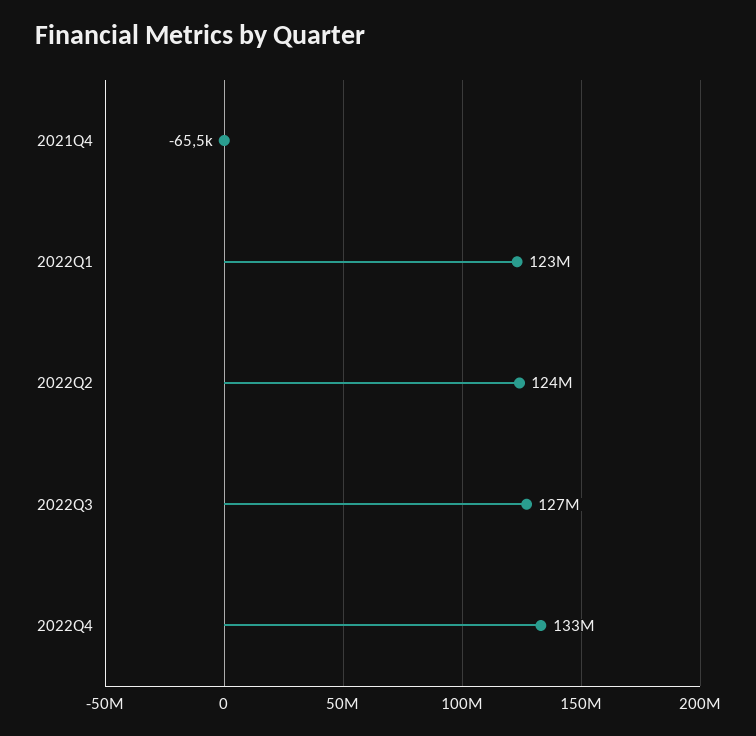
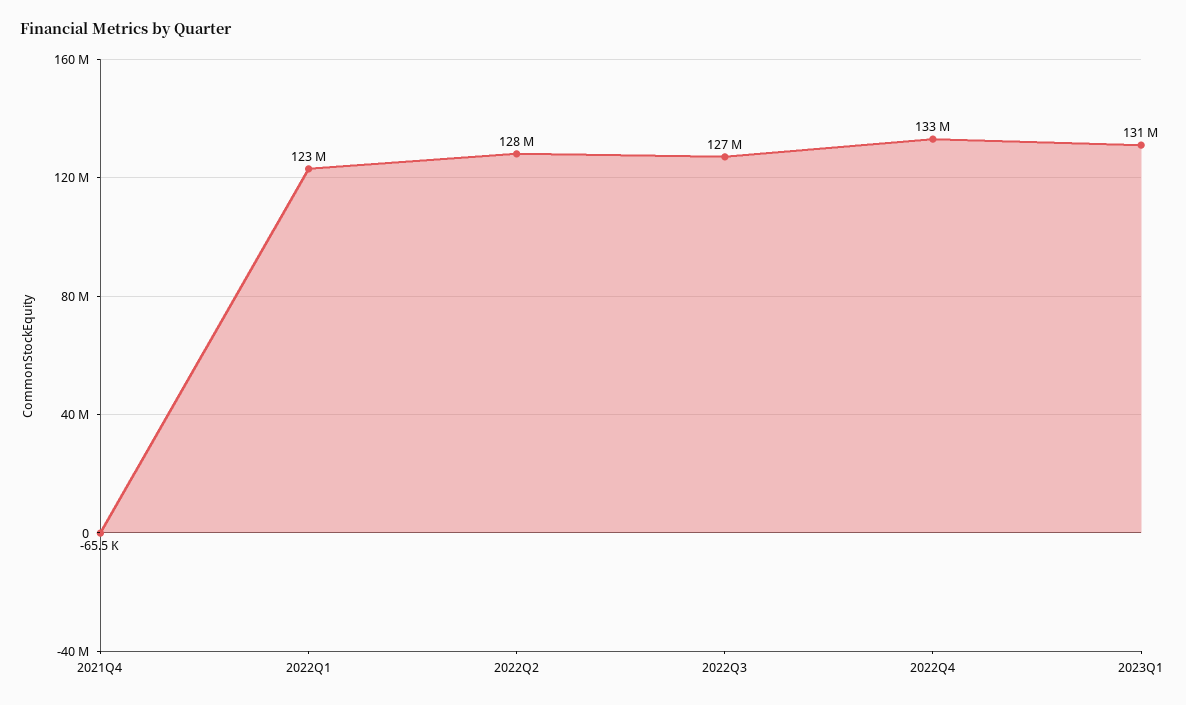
2022Q2: 124000000 -> 128000000
2023Q1: none -> 131000000

